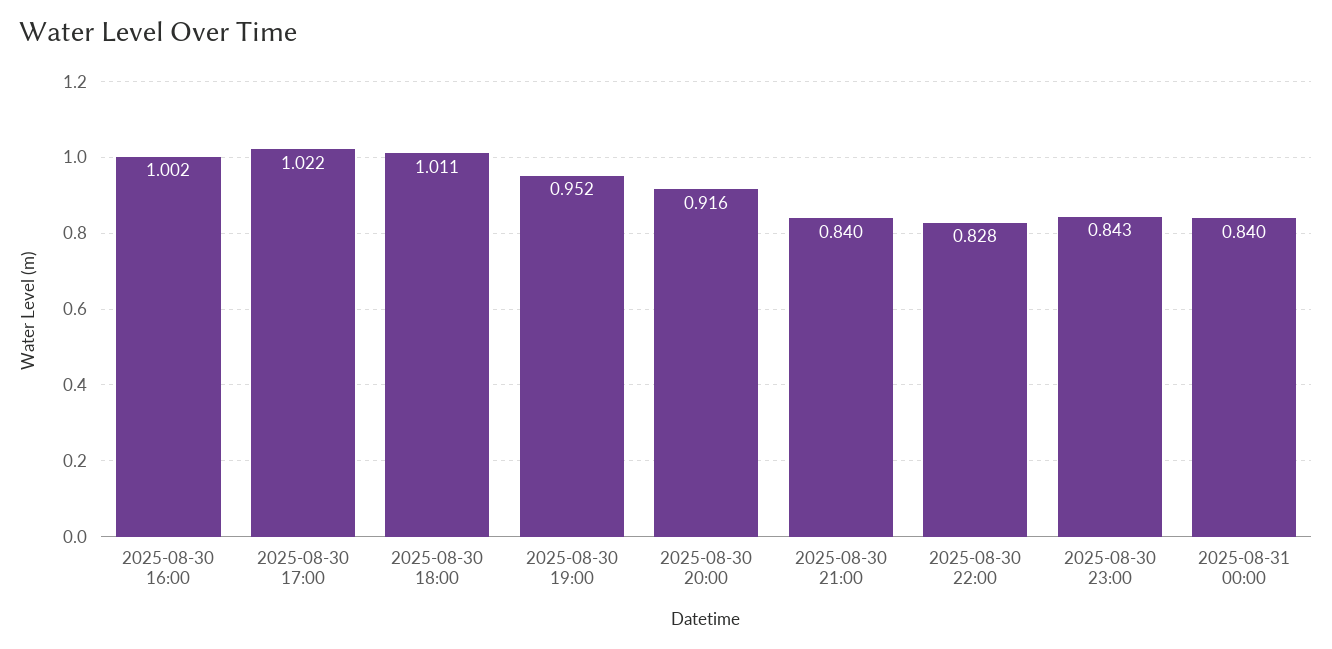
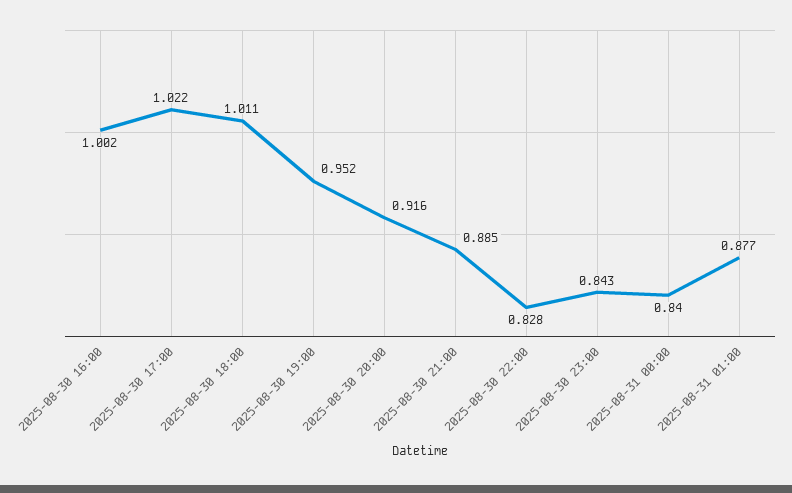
2025-08-30 21:00: 0.84 -> 0.885
2025-08-31 01:00: none -> 0.877

